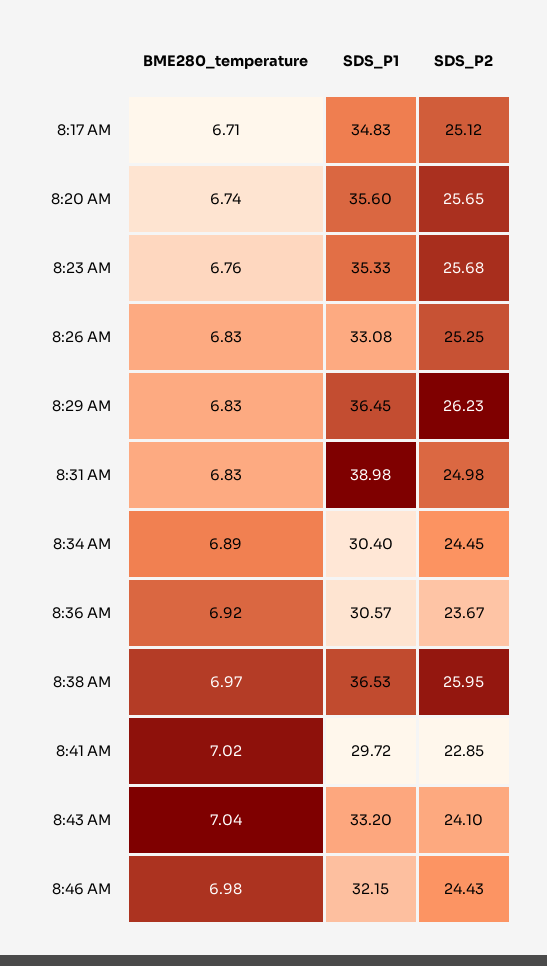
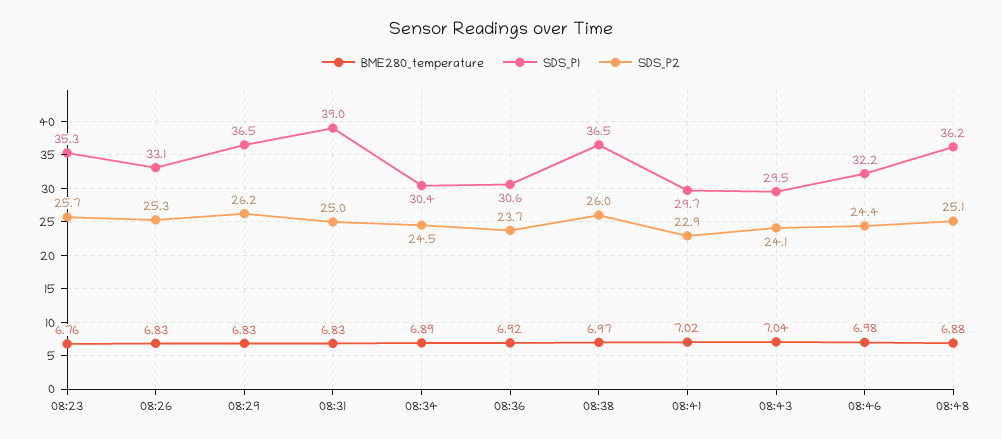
BME280_temperature, 8:17 AM: 6.71 -> none
SDS_P1, 8:17 AM: 34.83 -> none
SDS_P2, 8:17 AM: 25.12 -> none
BME280_temperature, 8:20 AM: 6.74 -> none
SDS_P1, 8:20 AM: 35.6 -> none
SDS_P2, 8:20 AM: 25.65 -> none
SDS_P1, 8:43 AM: 33.2 -> 29.5
BME280_temperature, 08:48: none -> 6.88
SDS_P1, 08:48: none -> 36.2
SDS_P2, 08:48: none -> 25.1

